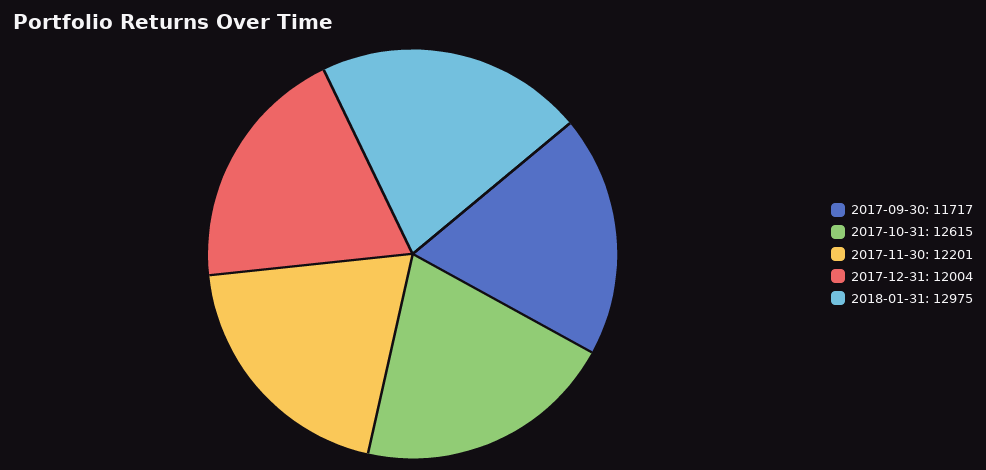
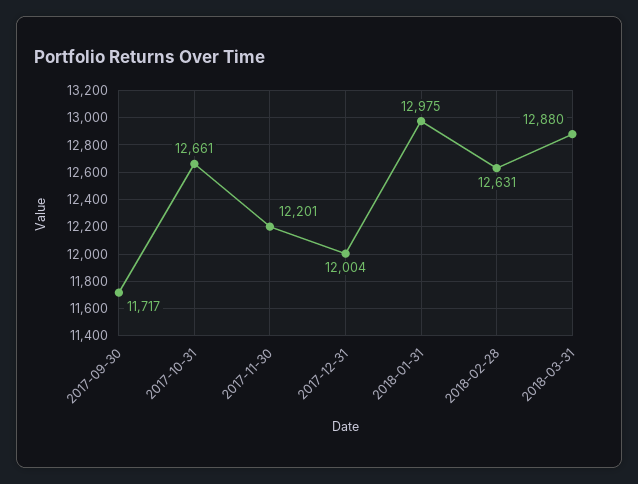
2017-10-31: 12615 -> 12661
2018-02-28: none -> 12631
2018-03-31: none -> 12880

